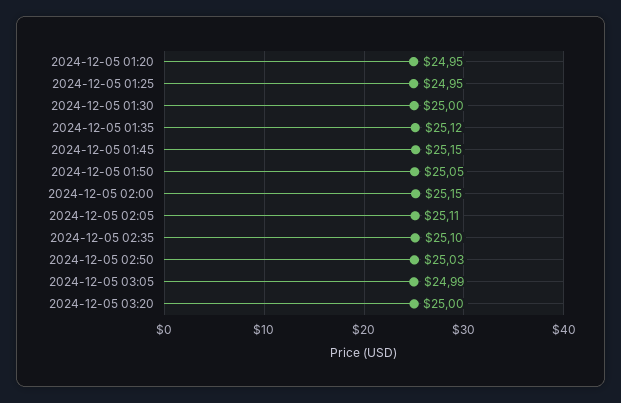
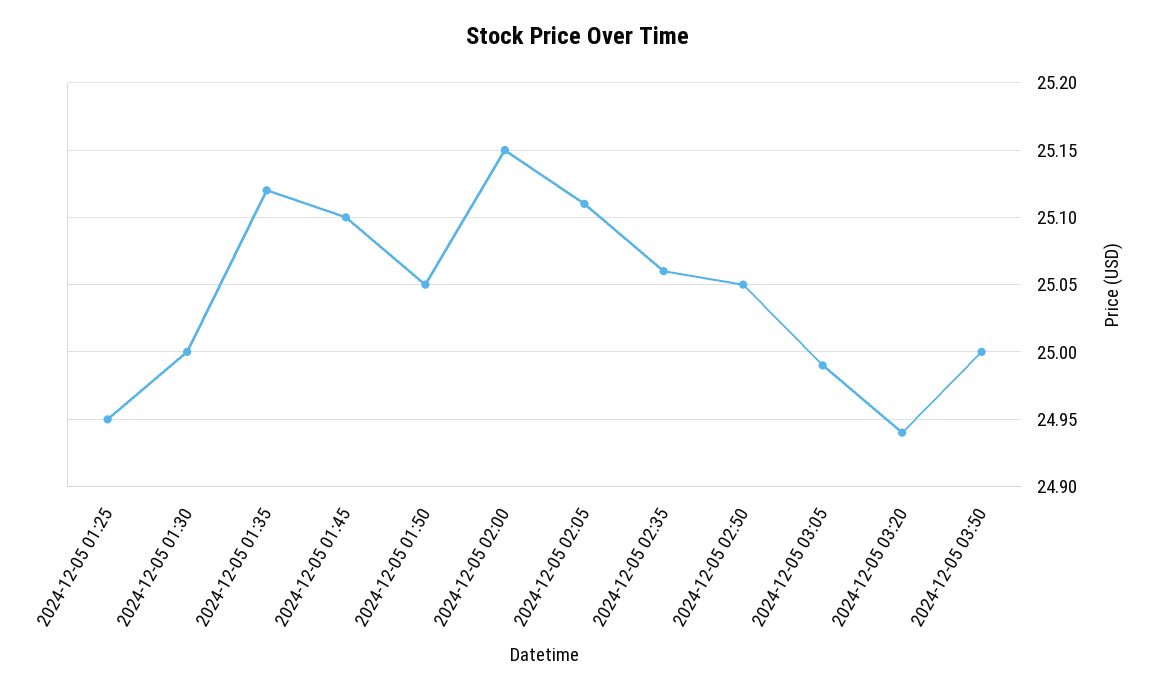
2024-12-05 01:20: 24.95 -> none
2024-12-05 01:45: 25.15 -> 25.1
2024-12-05 02:35: 25.1 -> 25.06
2024-12-05 02:50: 25.03 -> 25.05
2024-12-05 03:20: 25 -> 24.94
2024-12-05 03:50: none -> 25

